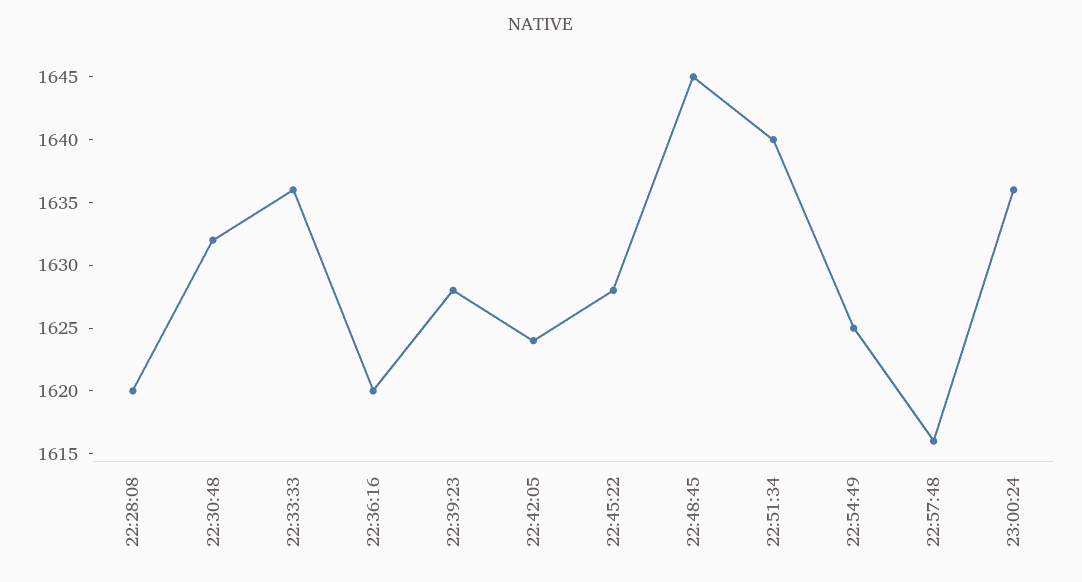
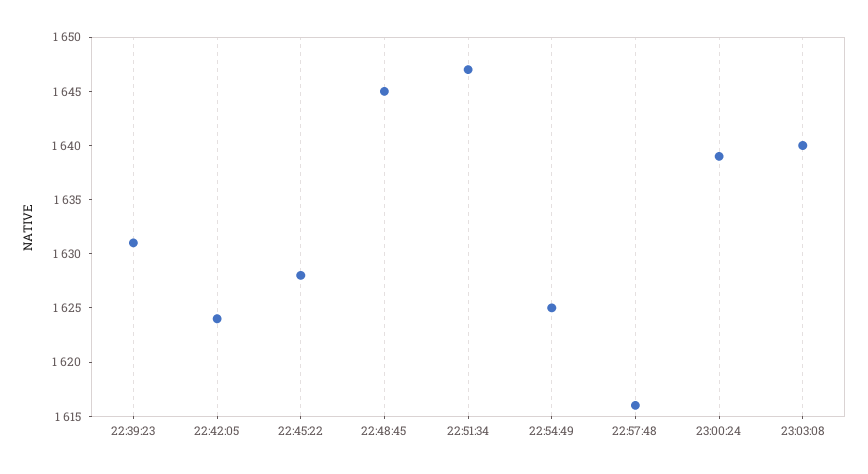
22:28:08: 1620 -> none
22:30:48: 1632 -> none
22:33:33: 1636 -> none
22:36:16: 1620 -> none
22:39:23: 1628 -> 1631
22:51:34: 1640 -> 1647
23:00:24: 1636 -> 1639
23:03:08: none -> 1640

